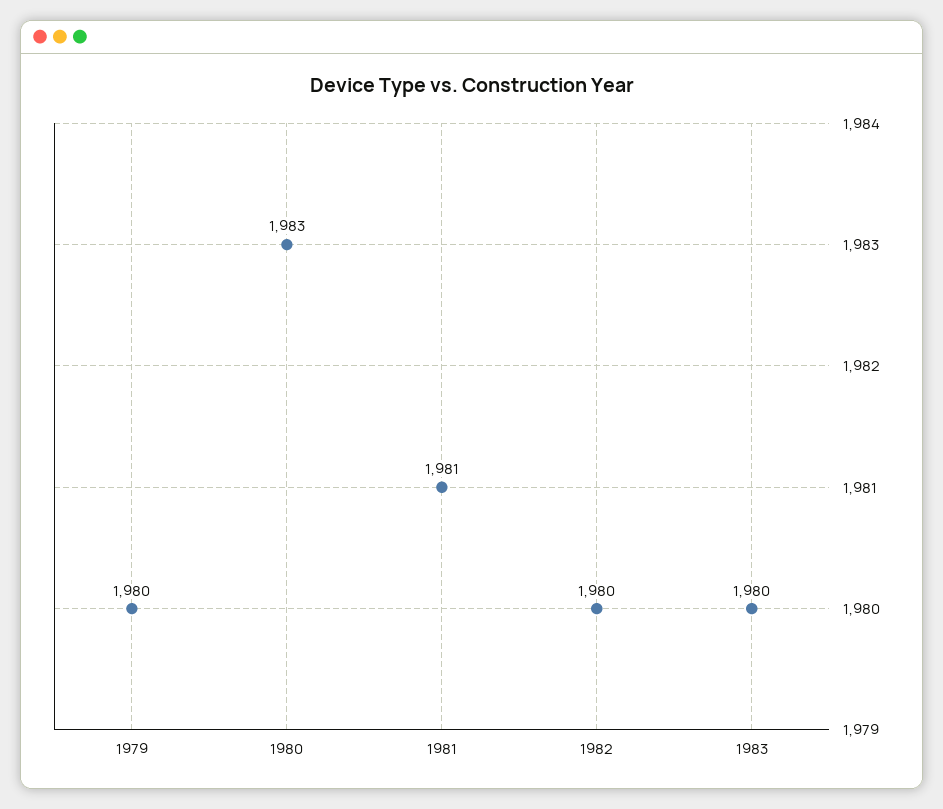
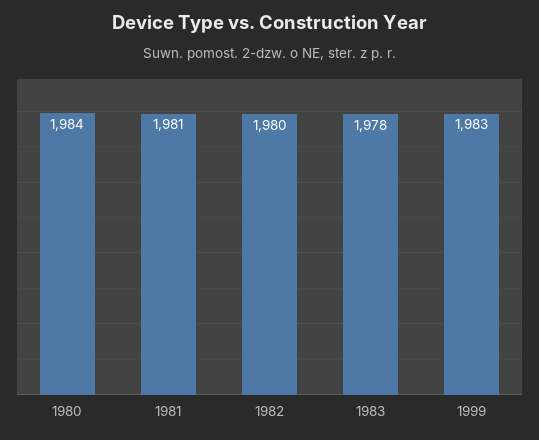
1979: 1980 -> none
1980: 1983 -> 1984
1983: 1980 -> 1978
1999: none -> 1983

